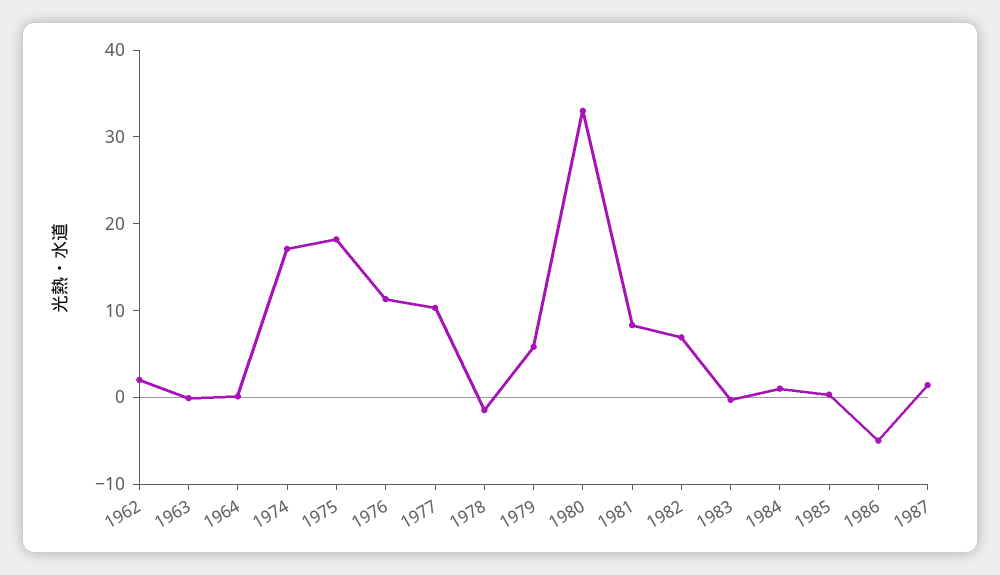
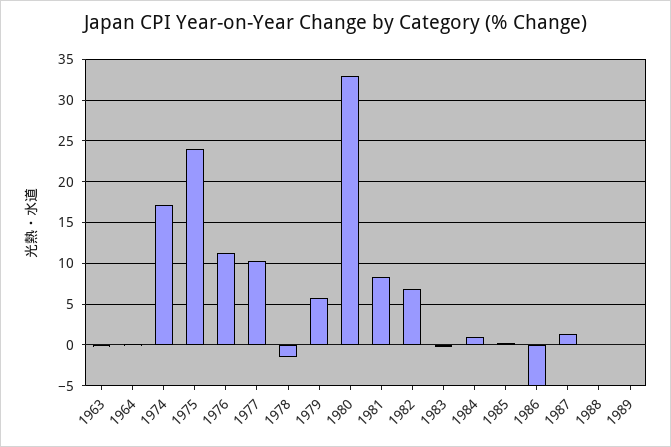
1962: 2 -> none
1975: 18 -> 24
1988: none -> 0
1989: none -> 0

